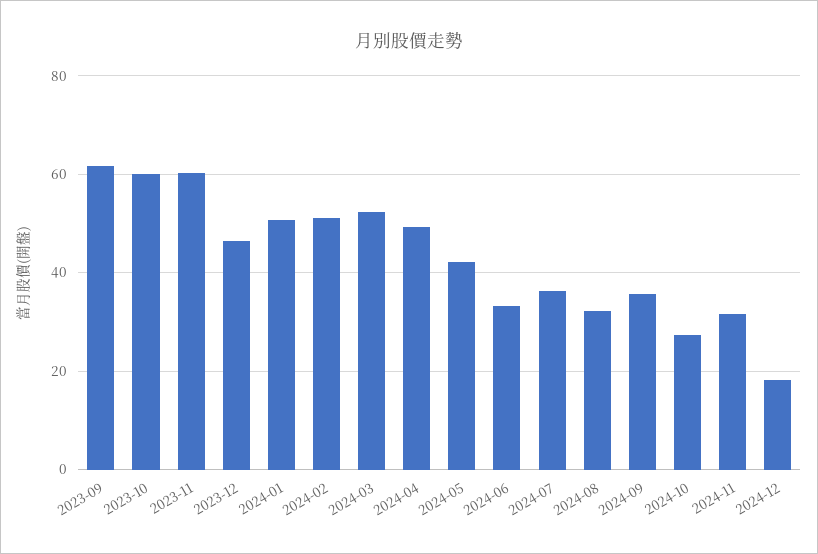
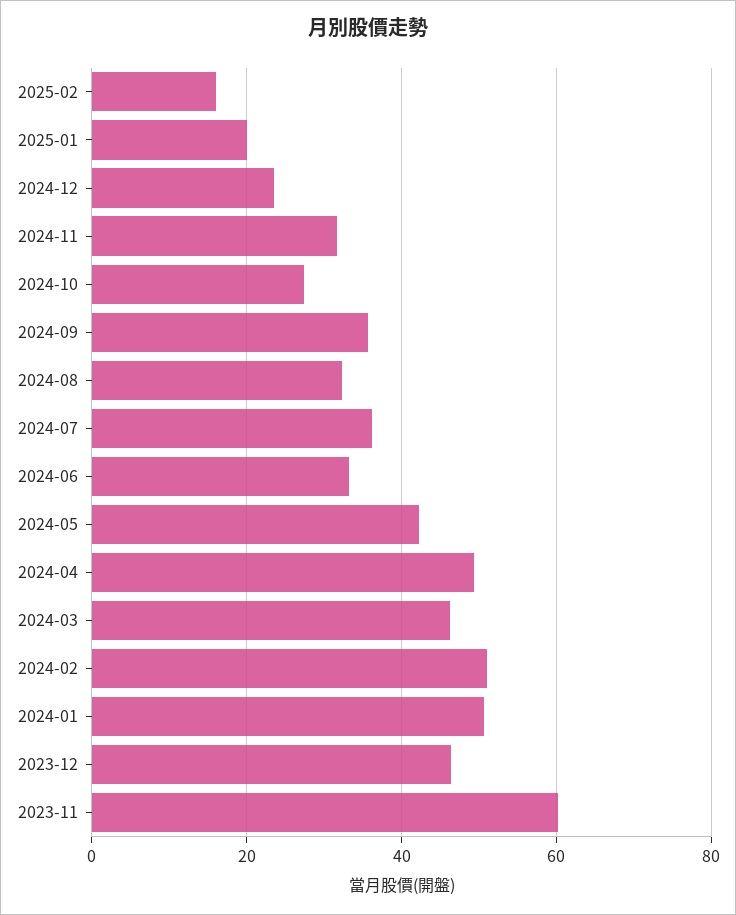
2023-09: 62 -> none
2023-10: 60 -> none
2024-03: 52 -> 46
2024-12: 18 -> 24
2025-02: none -> 16
2025-01: none -> 20

